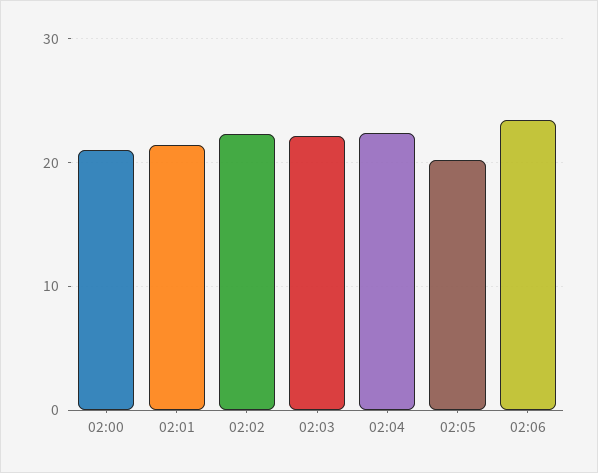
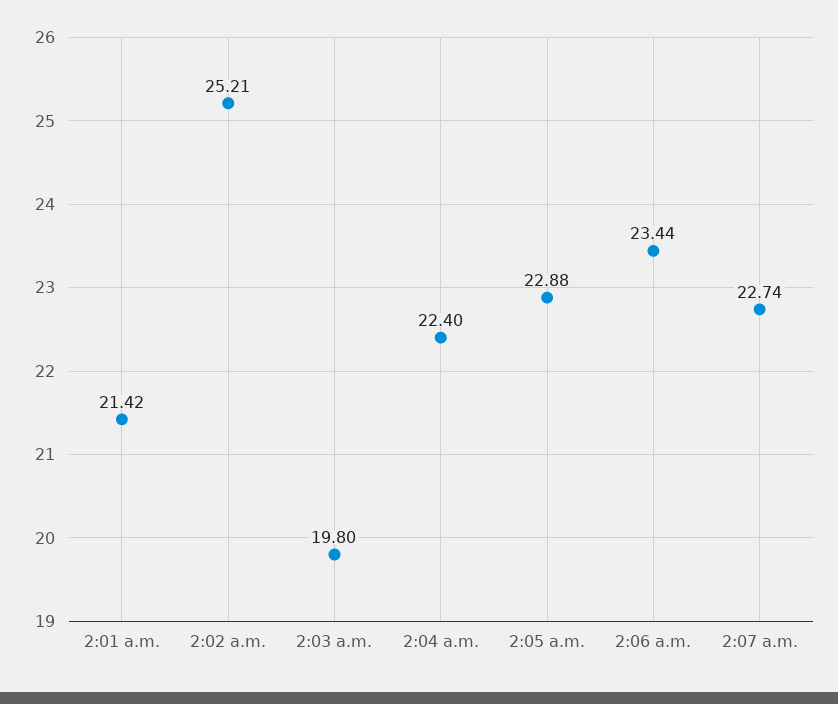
02:00: 21 -> none
02:02: 22 -> 25.21
02:03: 22 -> 19.8
02:05: 20 -> 22.88
2:07 a.m.: none -> 22.74

